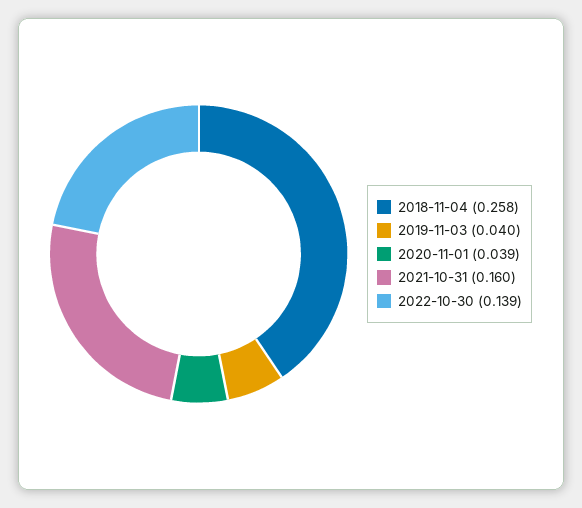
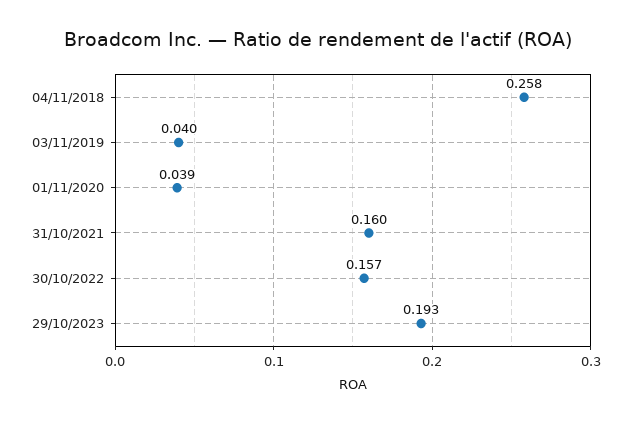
2022-10-30: 0.139 -> 0.157
29/10/2023: none -> 0.193

